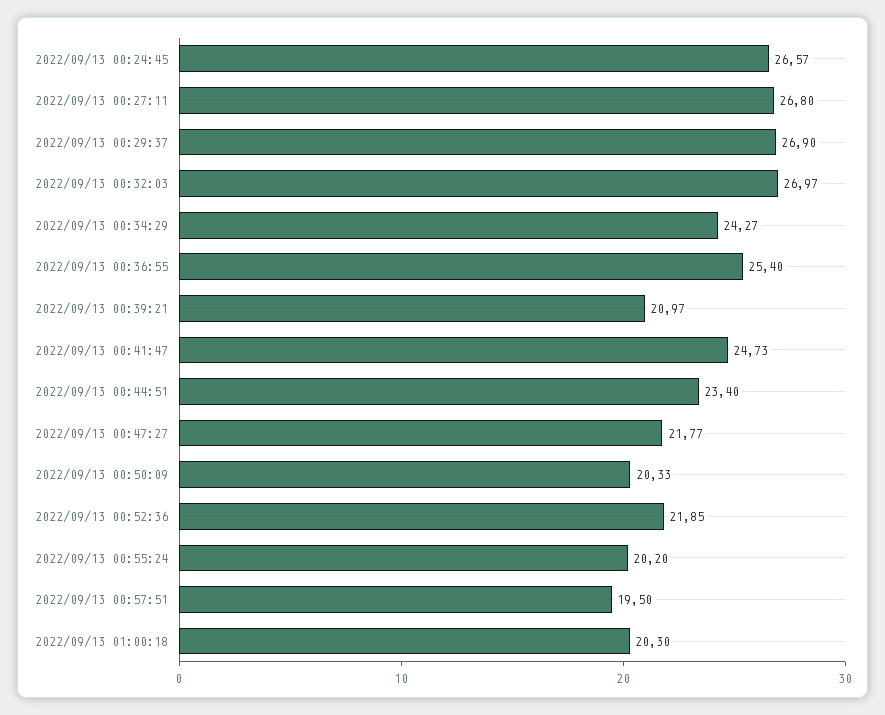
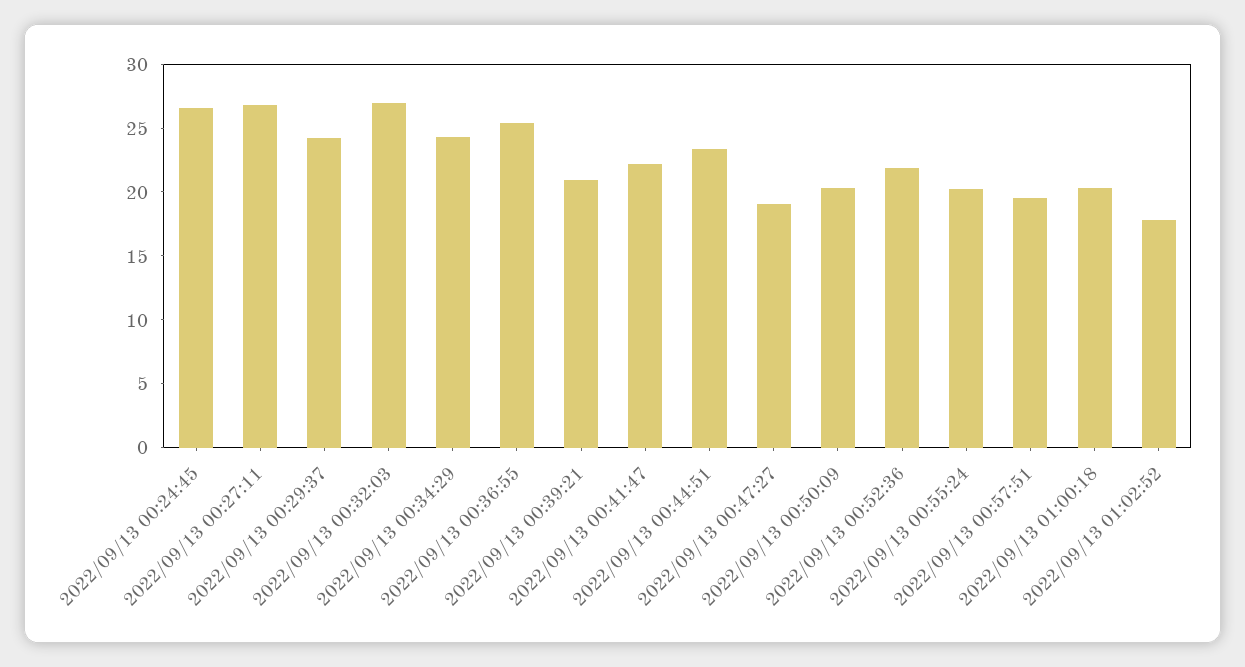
2022/09/13 00:29:37: 26.9 -> 24
2022/09/13 00:41:47: 24.73 -> 22
2022/09/13 00:47:27: 21.77 -> 19
2022/09/13 01:02:52: none -> 18

